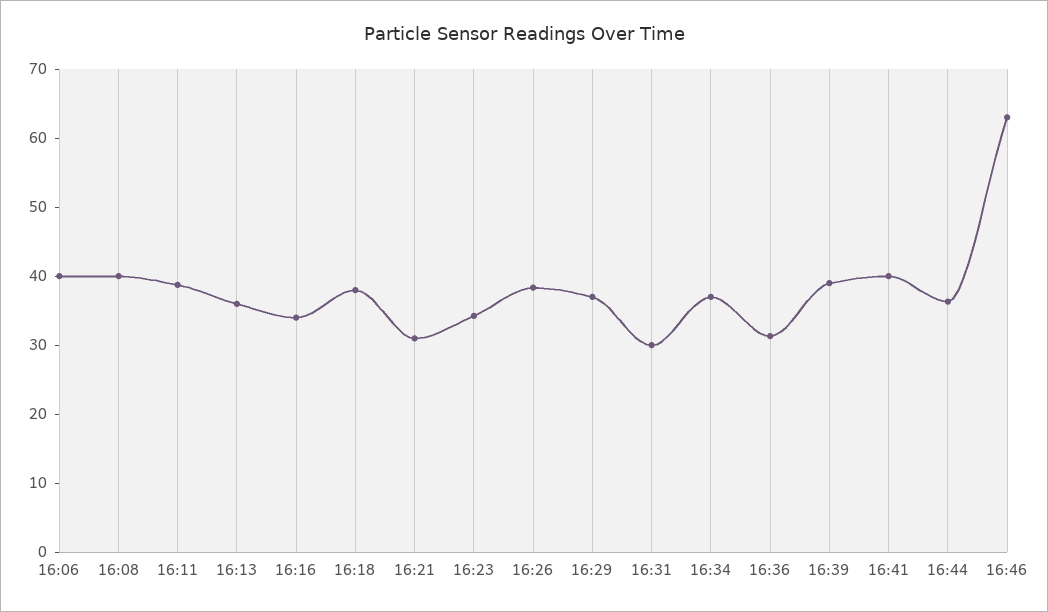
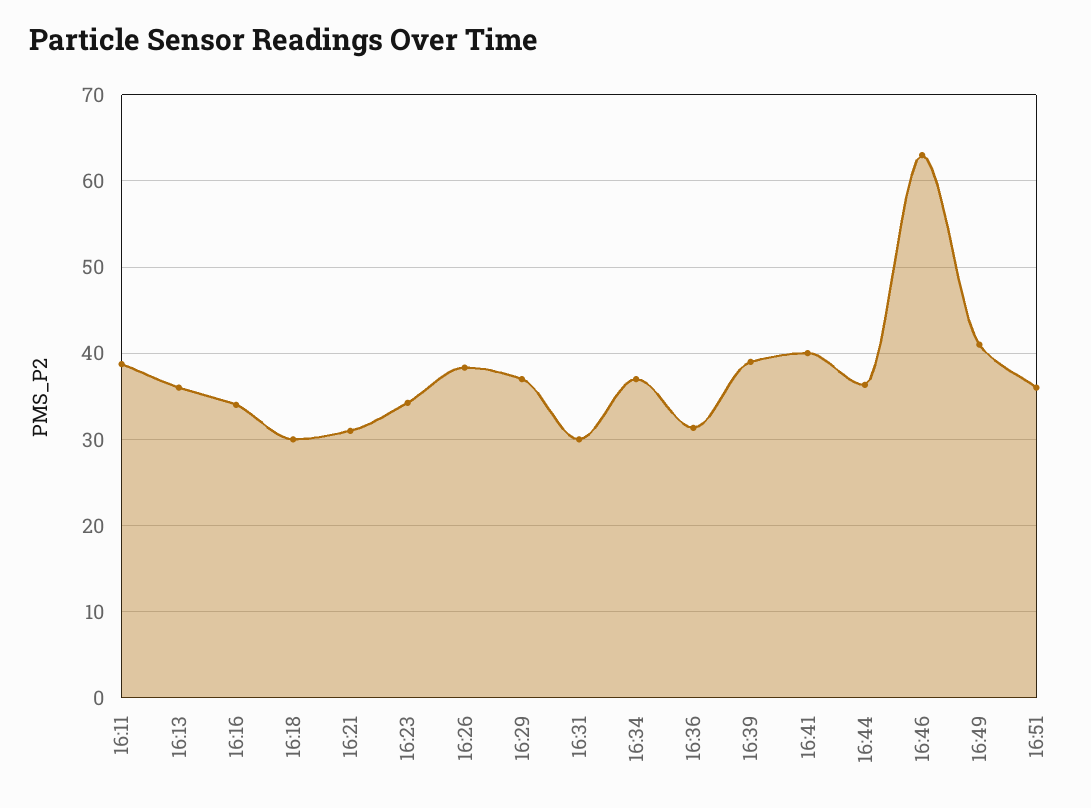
16:06: 40 -> none
16:08: 40 -> none
16:18: 38 -> 30
16:49: none -> 41
16:51: none -> 36

